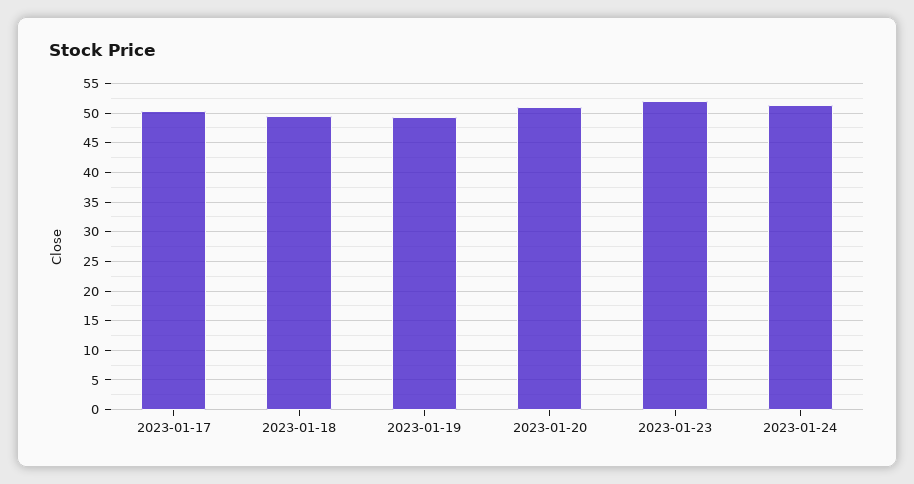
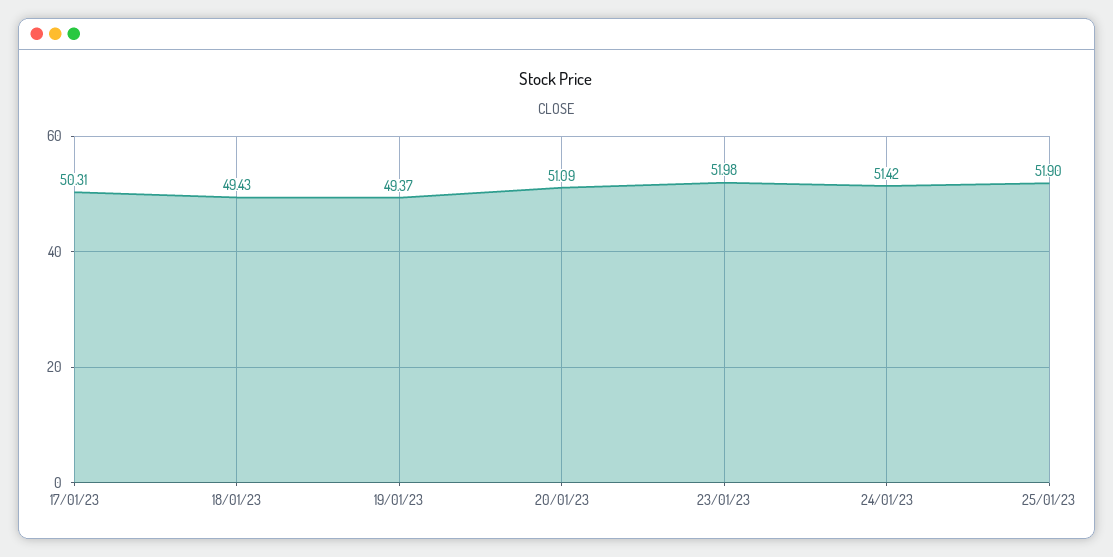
25/01/23: none -> 51.9

